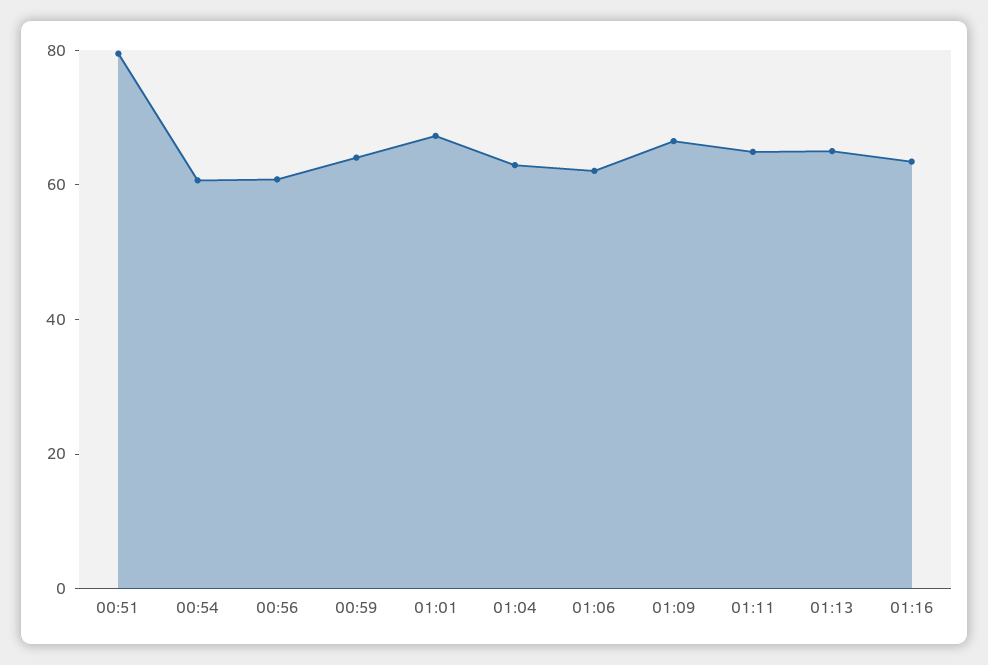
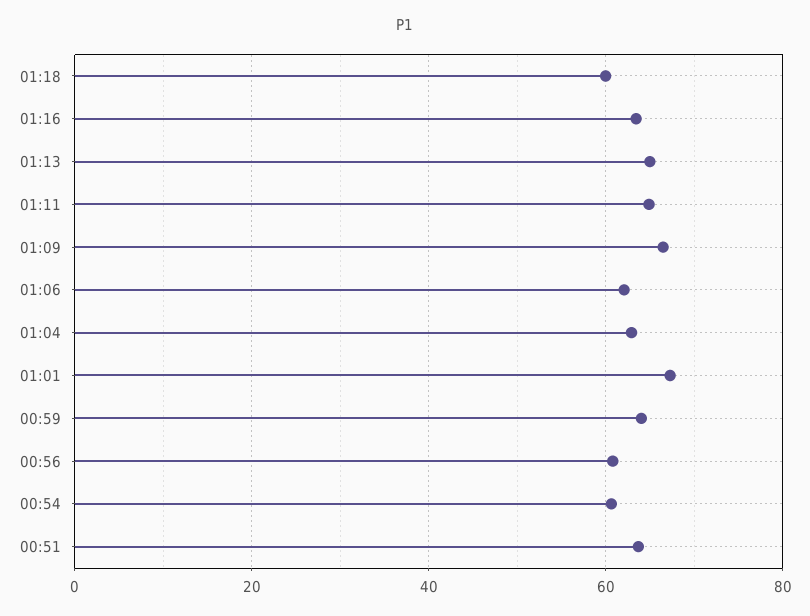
00:51: 80 -> 64
01:18: none -> 60

